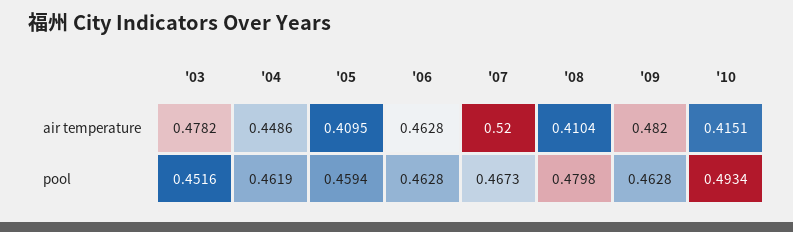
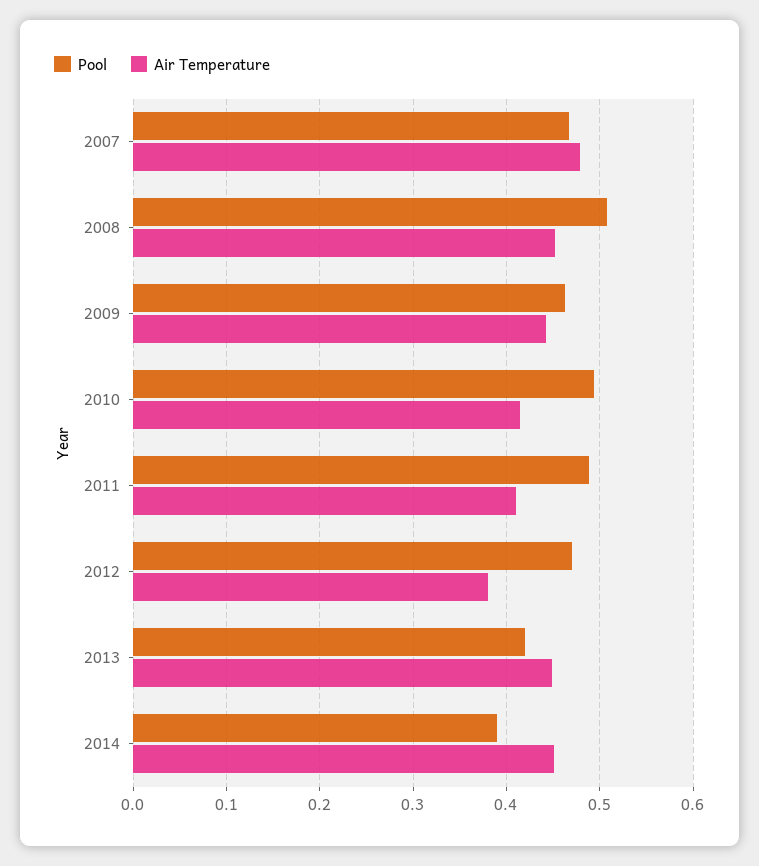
air temperature, '03: 0.4782 -> none
air temperature, '04: 0.4486 -> none
air temperature, '05: 0.4095 -> none
air temperature, '06: 0.4628 -> none
air temperature, '07: 0.52 -> 0.48
air temperature, '08: 0.4104 -> 0.45
air temperature, '09: 0.482 -> 0.44
pool, '03: 0.4516 -> none
pool, '04: 0.4619 -> none
pool, '05: 0.4594 -> none
pool, '06: 0.4628 -> none
pool, '08: 0.4798 -> 0.51
pool, 2011: none -> 0.49
air temperature, 2011: none -> 0.41
pool, 2012: none -> 0.47
air temperature, 2012: none -> 0.38
pool, 2013: none -> 0.42
air temperature, 2013: none -> 0.45
pool, 2014: none -> 0.39
air temperature, 2014: none -> 0.45

